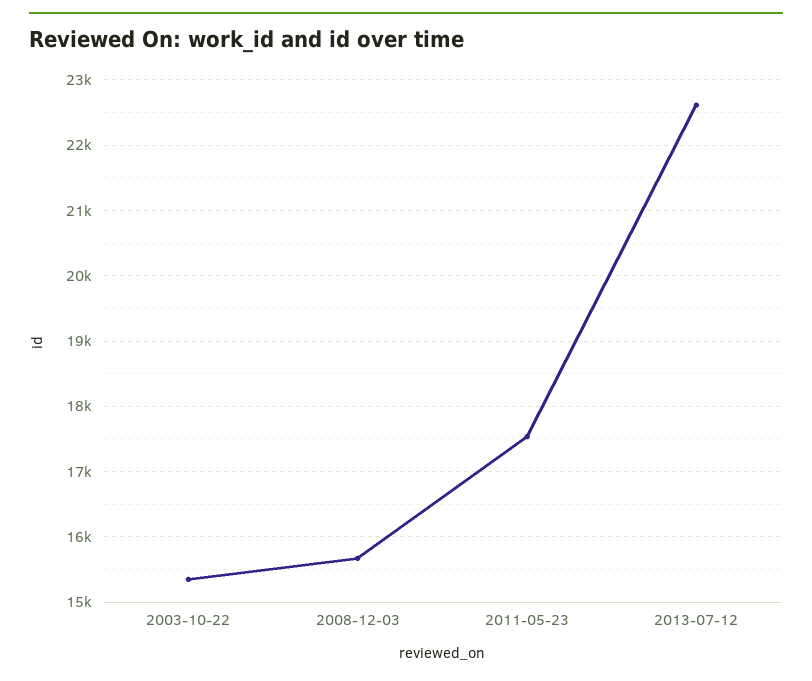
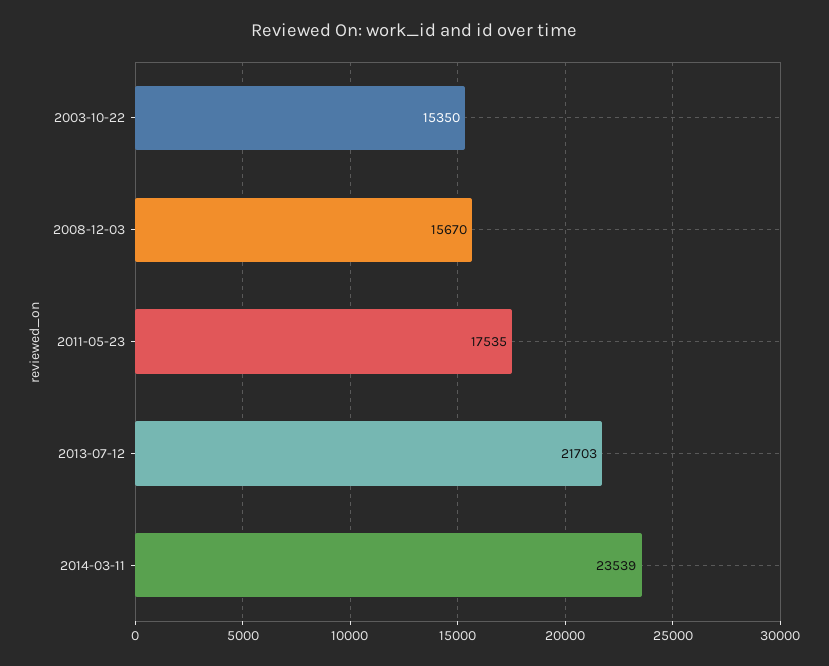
2013-07-12: 22600 -> 21703
2014-03-11: none -> 23539

